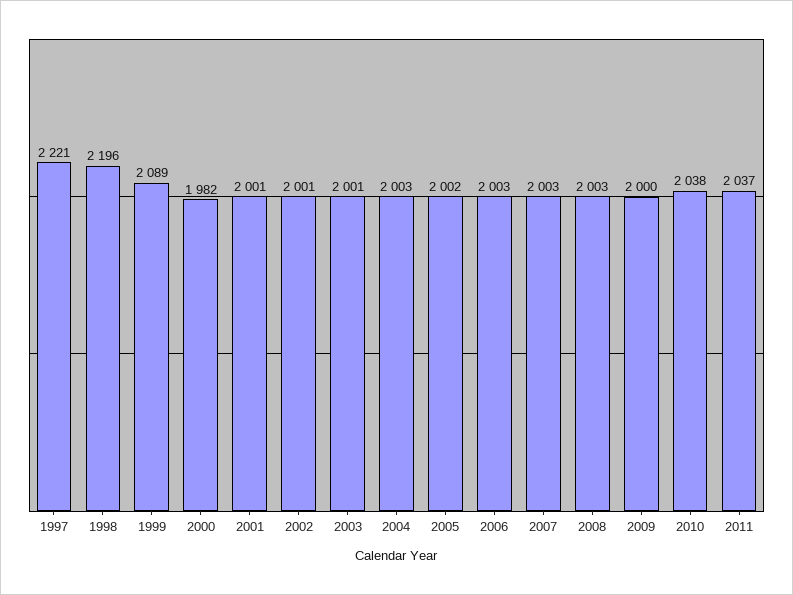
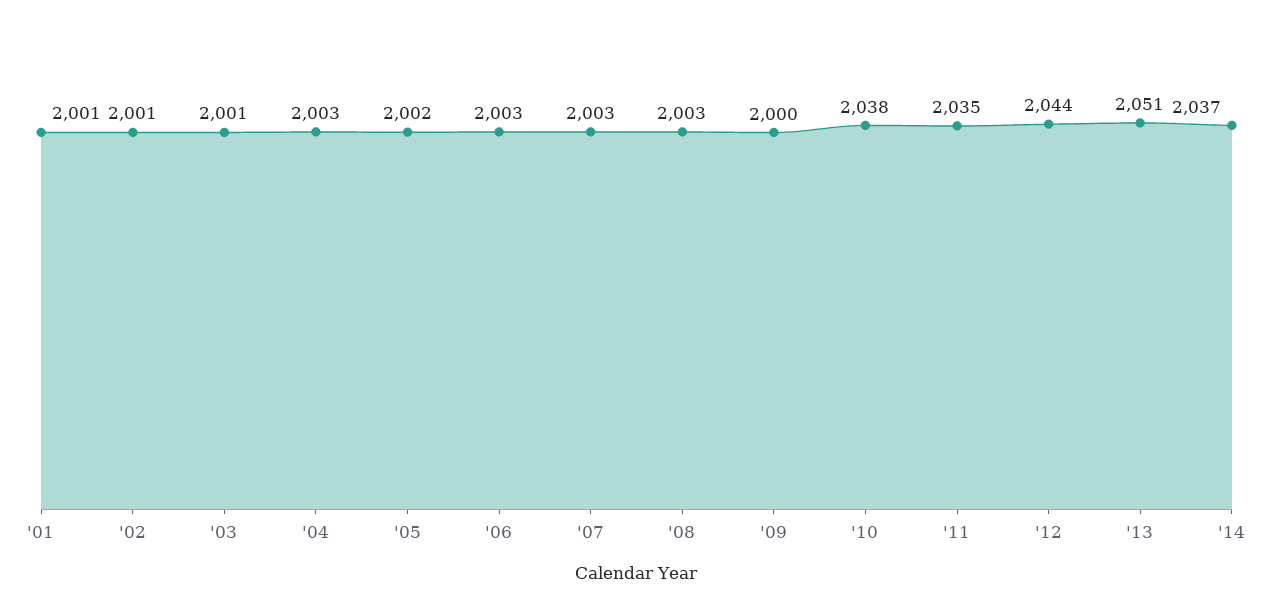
1997: 2221 -> none
1998: 2196 -> none
1999: 2089 -> none
2000: 1982 -> none
2011: 2037 -> 2035
'12: none -> 2044
'13: none -> 2051
'14: none -> 2037

